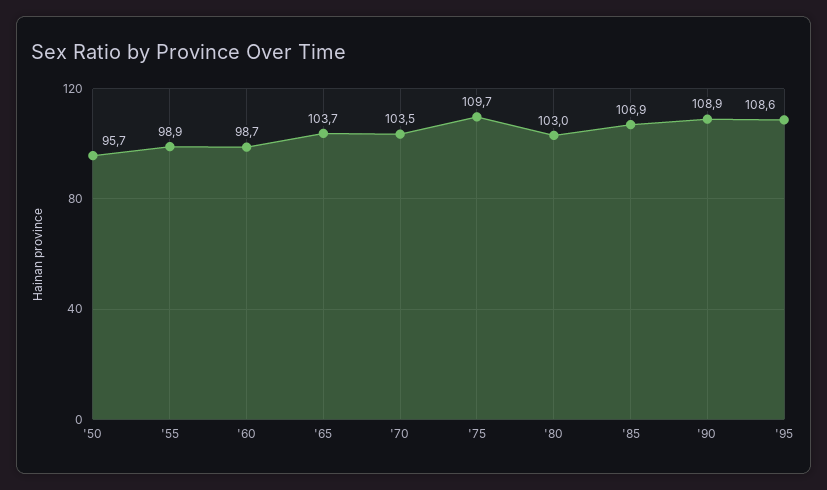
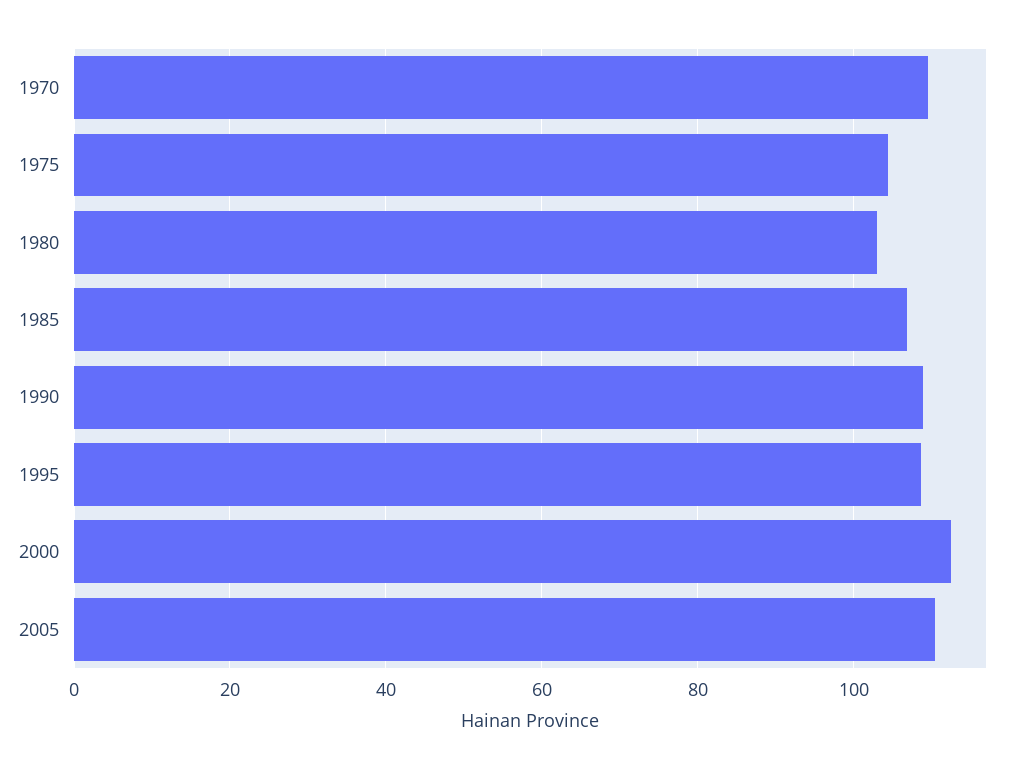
'50: 95.7 -> none
'55: 98.9 -> none
'60: 98.7 -> none
'65: 103.7 -> none
'70: 103.5 -> 110
'75: 109.7 -> 104
2000: none -> 112
2005: none -> 110

